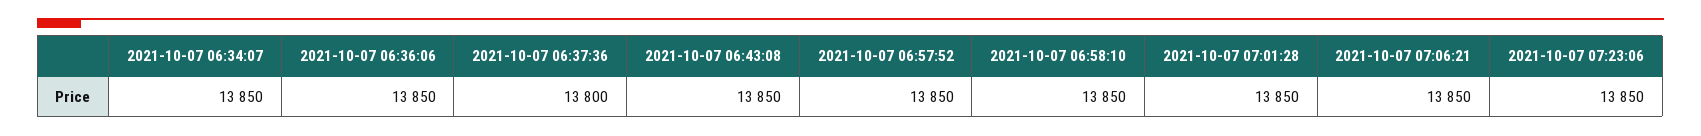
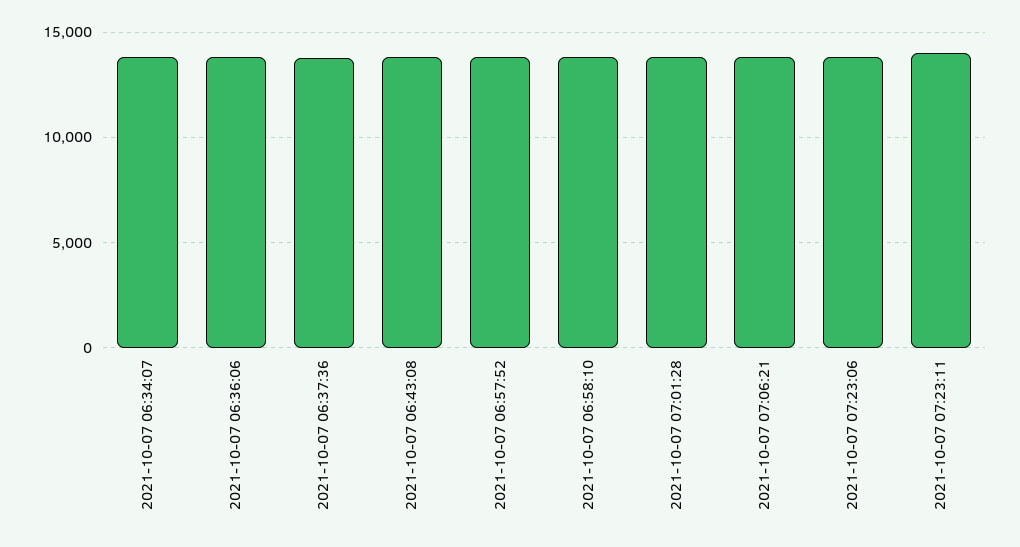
2021-10-07 07:23:11: none -> 14000

